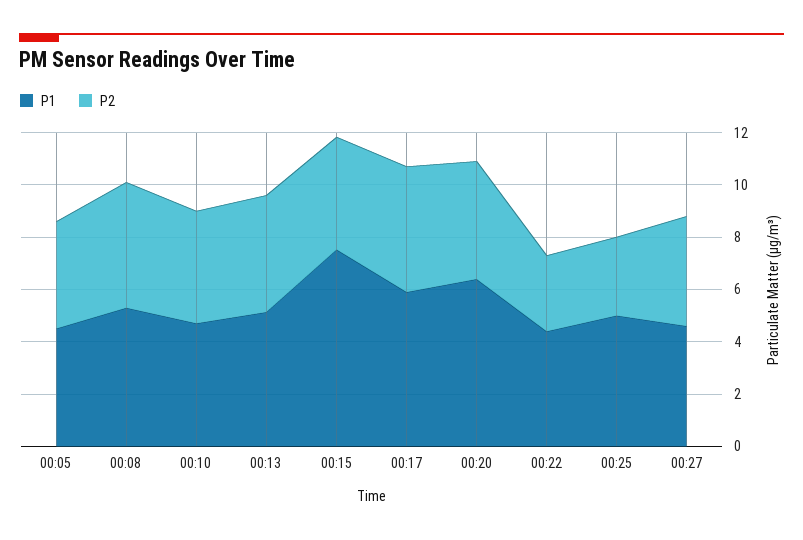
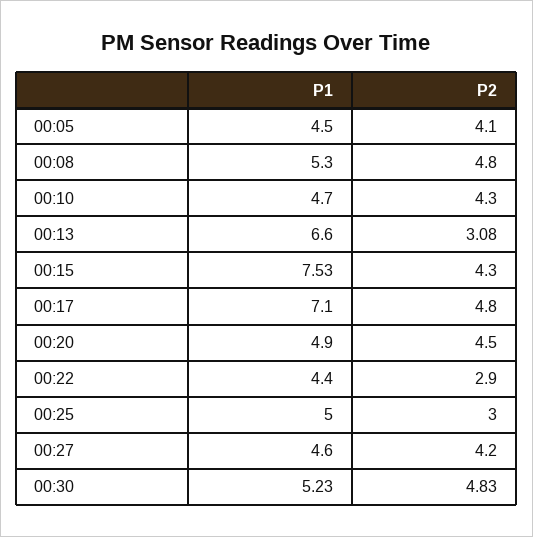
P1, 00:13: 5 -> 6.6
P2, 00:13: 4.5 -> 3.08
P1, 00:17: 6 -> 7.1
P1, 00:20: 6.5 -> 4.9
P1, 00:30: none -> 5.23
P2, 00:30: none -> 4.83

